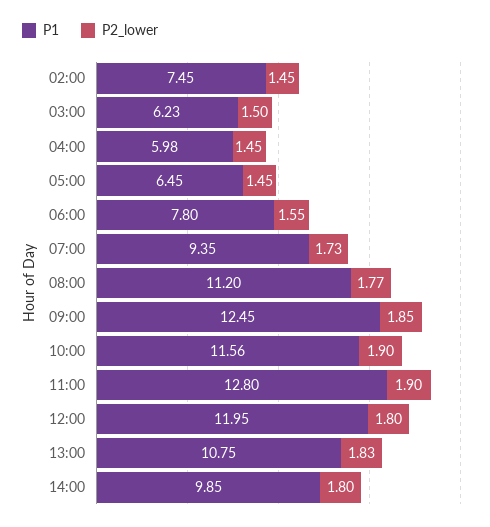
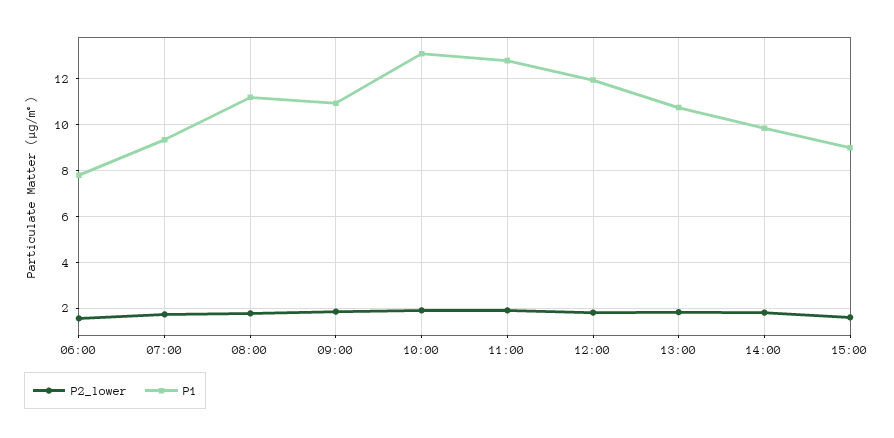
P1, 02:00: 7.45 -> none
P2_lower, 02:00: 1.45 -> none
P1, 03:00: 6.23 -> none
P2_lower, 03:00: 1.5 -> none
P1, 04:00: 5.98 -> none
P2_lower, 04:00: 1.45 -> none
P1, 05:00: 6.45 -> none
P2_lower, 05:00: 1.45 -> none
P1, 09:00: 12.45 -> 11
P1, 10:00: 11.56 -> 13
P2_lower, 15:00: none -> 1.5
P1, 15:00: none -> 9

